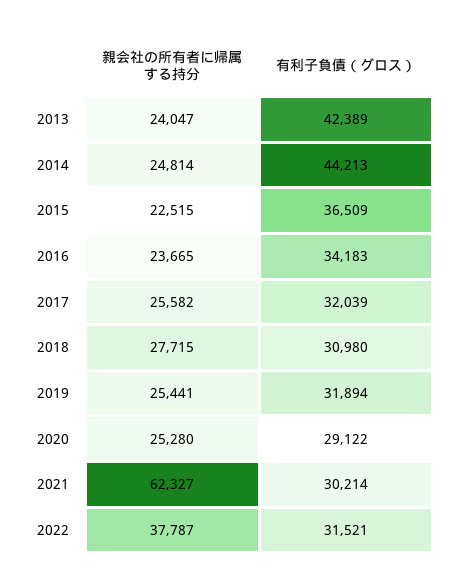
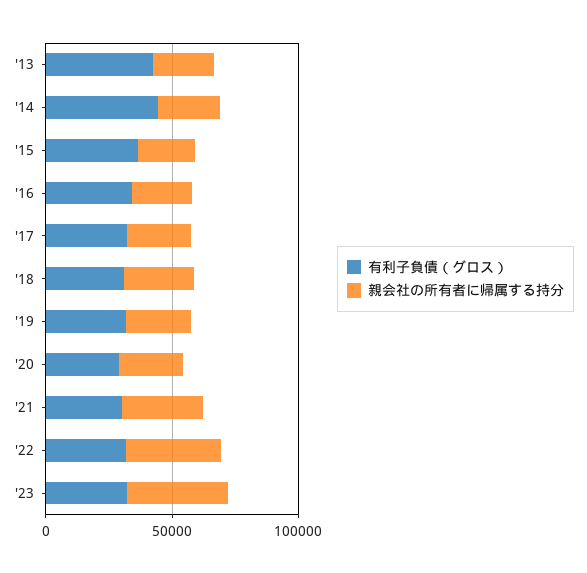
親会社の所有者に帰属する持分, 2021: 62327 -> 30000
有利子負債（グロス）, '23: none -> 30000
親会社の所有者に帰属する持分, '23: none -> 40000

